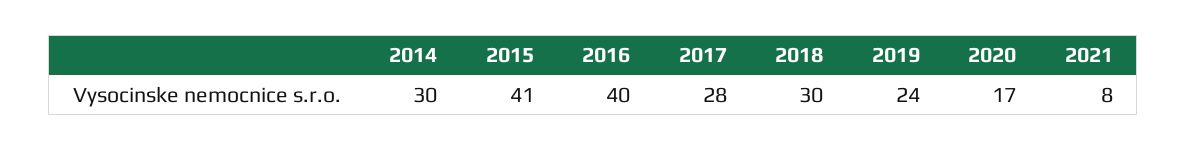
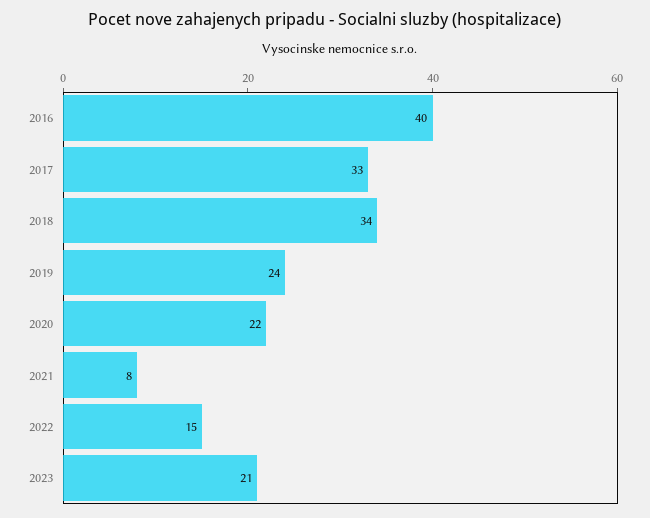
2014: 30 -> none
2015: 41 -> none
2017: 28 -> 33
2018: 30 -> 34
2020: 17 -> 22
2022: none -> 15
2023: none -> 21

